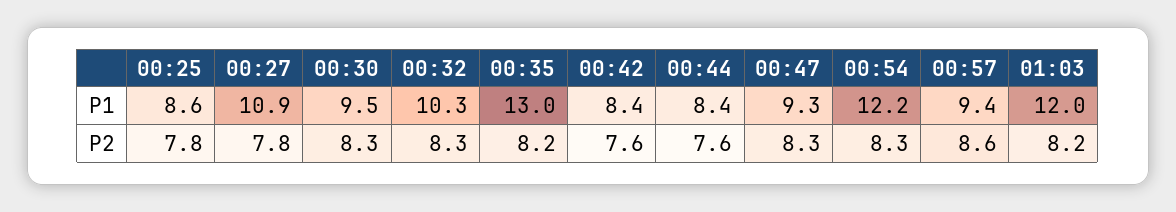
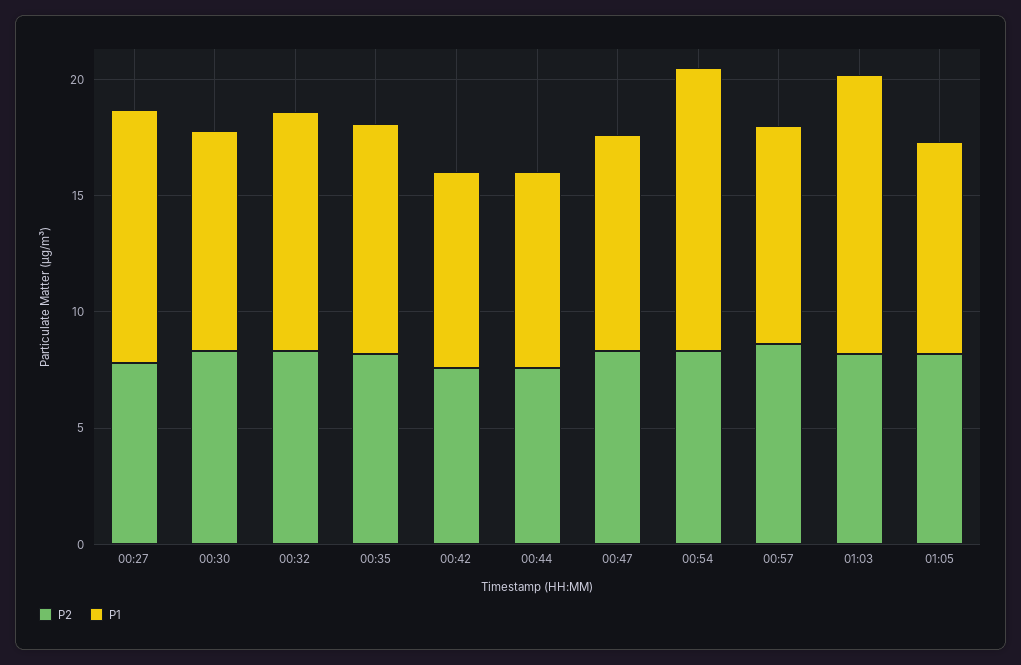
P1, 00:25: 8.6 -> none
P1, 00:35: 13 -> 10
P2, 00:25: 7.8 -> none
P2, 01:05: none -> 8
P1, 01:05: none -> 9

